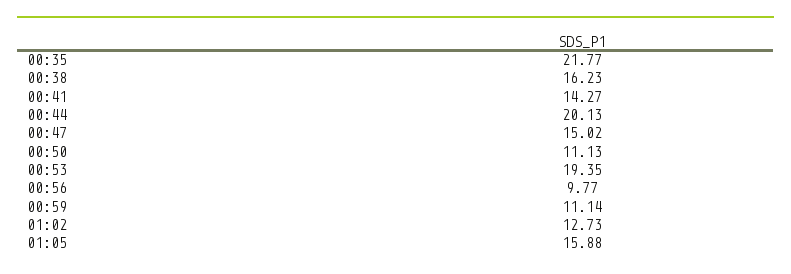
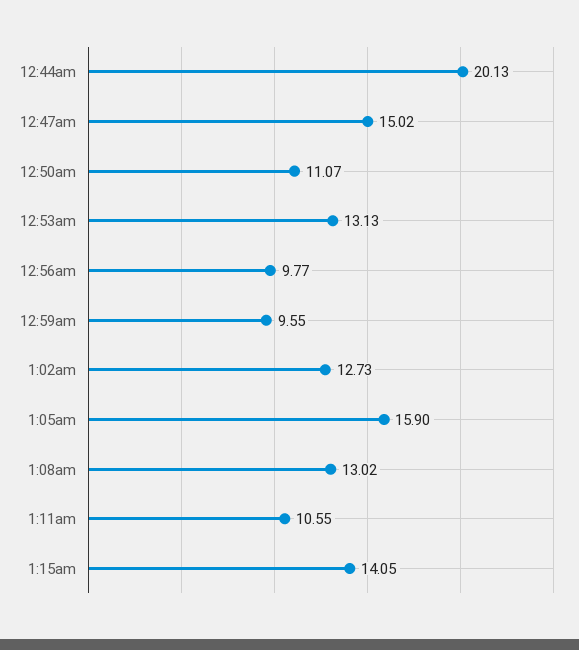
00:35: 21.77 -> none
00:38: 16.23 -> none
00:41: 14.27 -> none
00:50: 11.13 -> 11.07
00:53: 19.35 -> 13.13
00:59: 11.14 -> 9.55
01:05: 15.88 -> 15.9
1:08am: none -> 13.02
1:11am: none -> 10.55
1:15am: none -> 14.05

